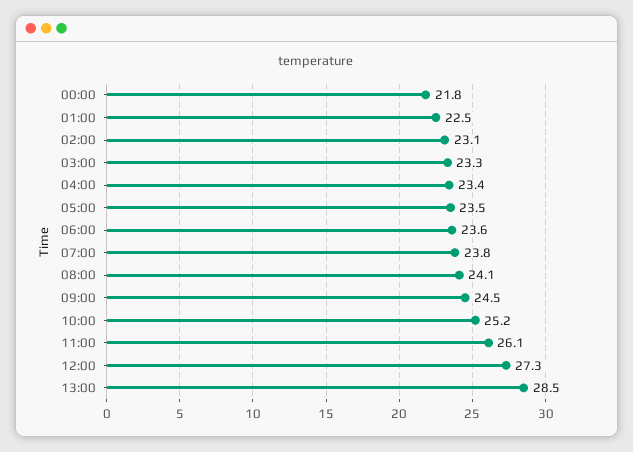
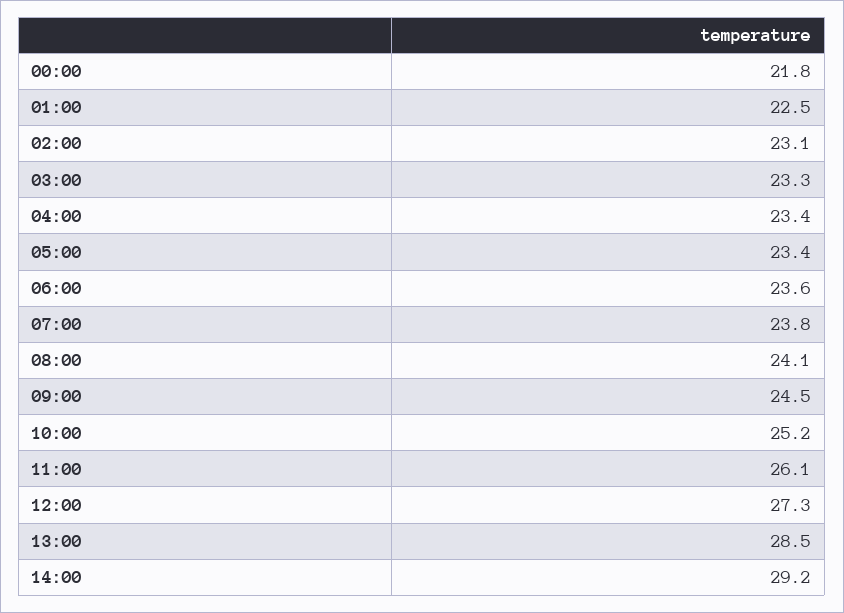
05:00: 23.5 -> 23.4
14:00: none -> 29.2

